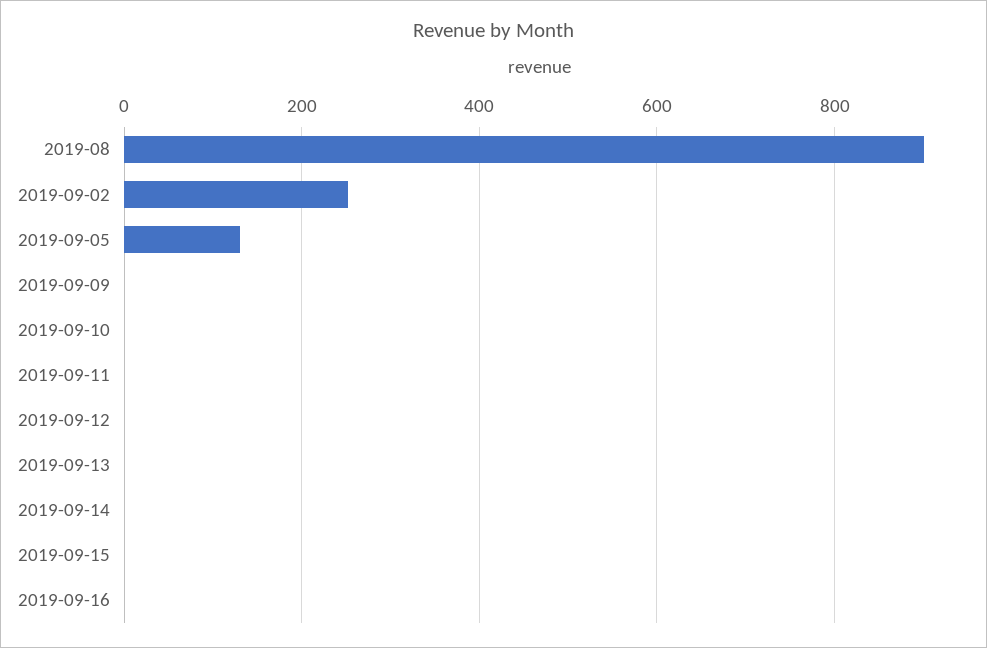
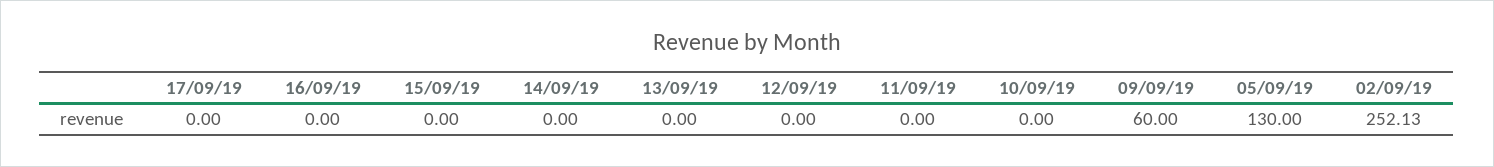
2019-08: 900 -> none
2019-09-09: 0 -> 60
17/09/19: none -> 0

